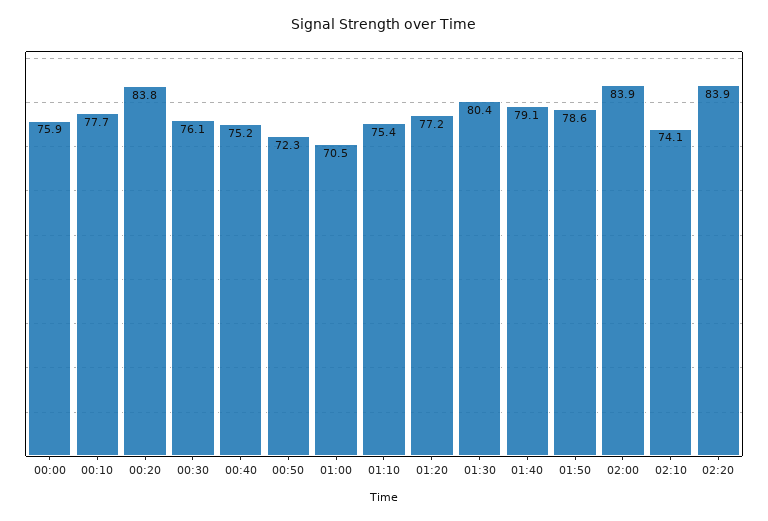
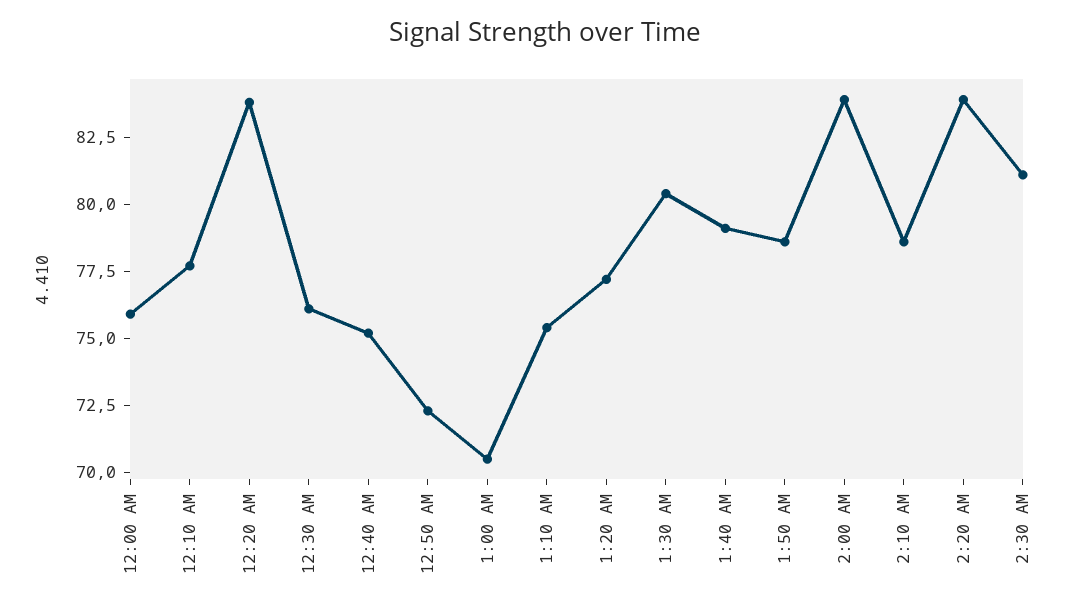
02:10: 74.1 -> 78.5
2:30 AM: none -> 81

